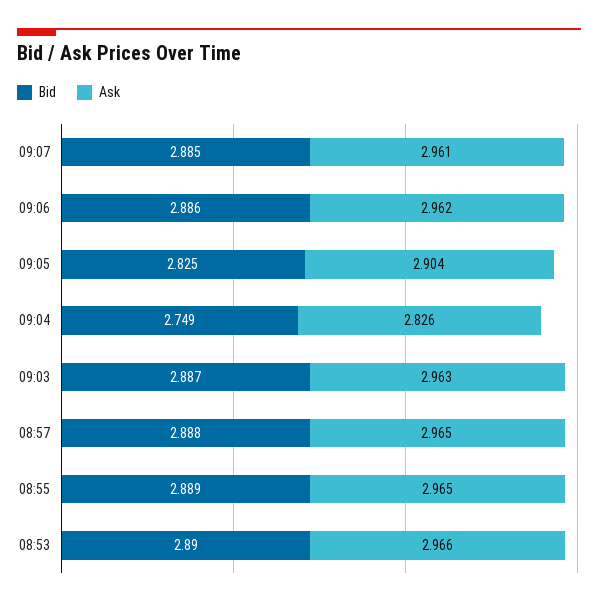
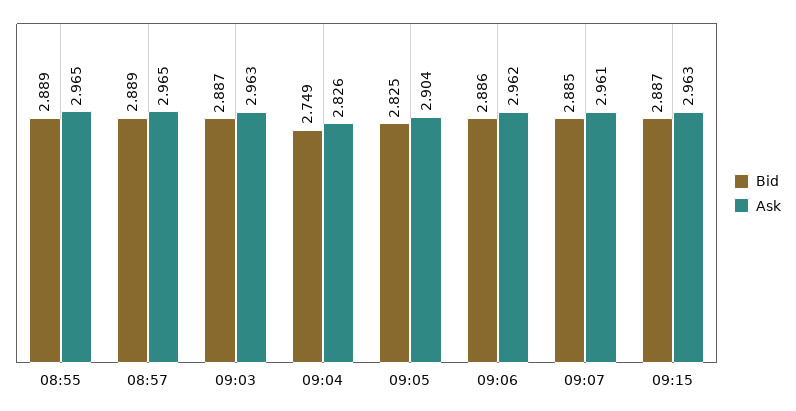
Bid, 08:57: 2.888 -> 2.889
Bid, 08:53: 2.89 -> none
Ask, 08:53: 2.966 -> none
Bid, 09:15: none -> 2.887
Ask, 09:15: none -> 2.963

